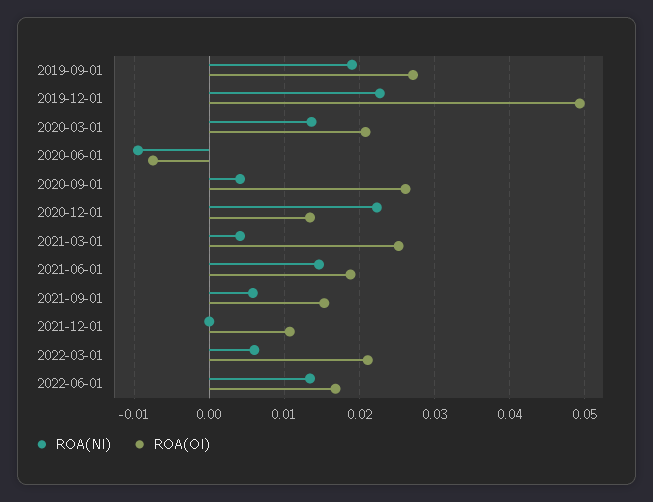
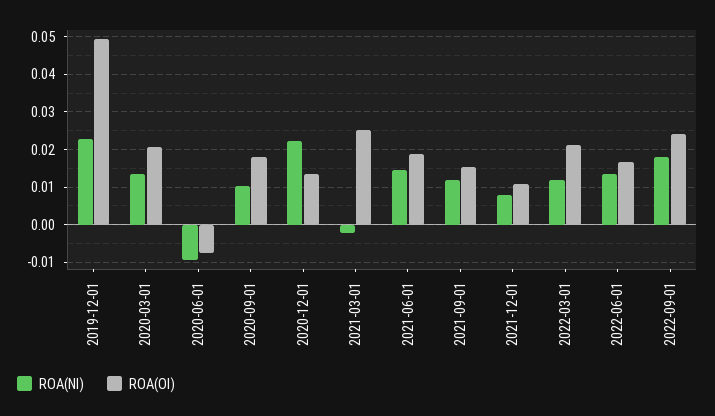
ROA(NI), 2019-09-01: 0.019 -> none
ROA(OI), 2019-09-01: 0.027 -> none
ROA(NI), 2020-09-01: 0.004 -> 0.01
ROA(OI), 2020-09-01: 0.026 -> 0.018
ROA(NI), 2021-03-01: 0.004 -> -0.002
ROA(NI), 2021-09-01: 0.006 -> 0.012
ROA(NI), 2021-12-01: 0 -> 0.008
ROA(NI), 2022-03-01: 0.006 -> 0.012
ROA(NI), 2022-09-01: none -> 0.018
ROA(OI), 2022-09-01: none -> 0.024

